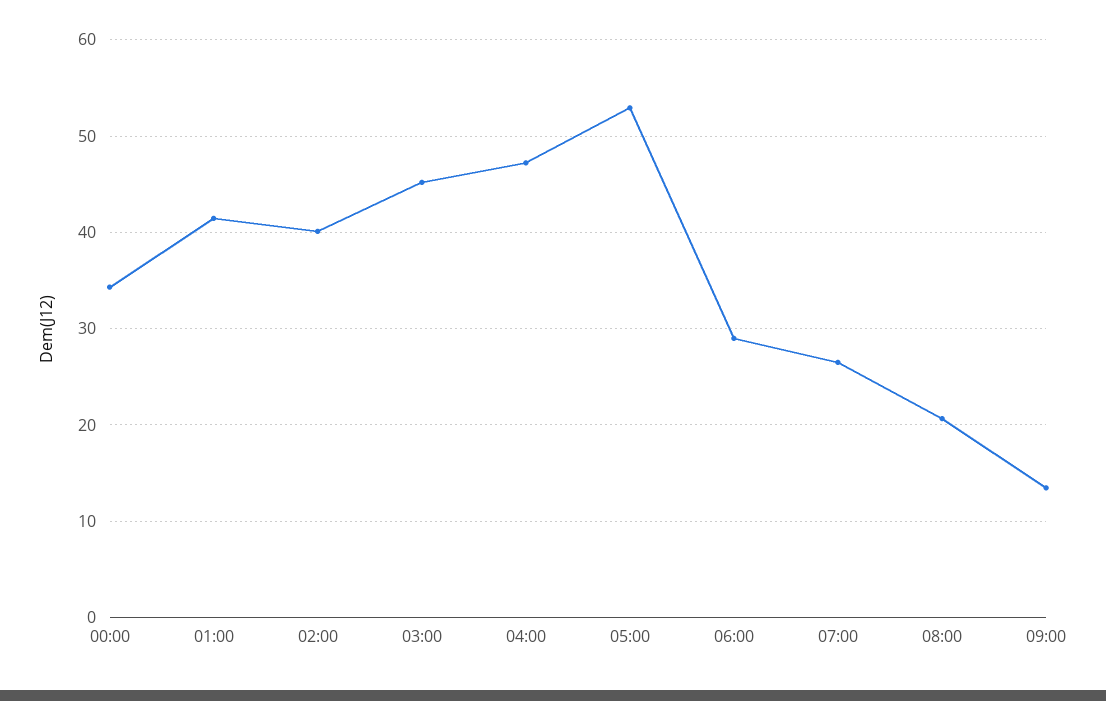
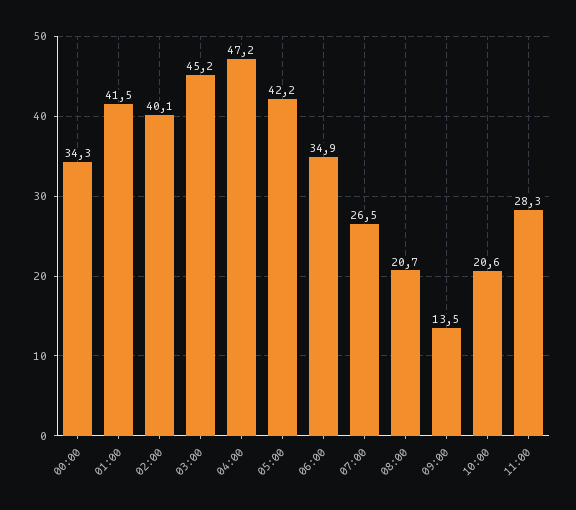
05:00: 53 -> 42.2
06:00: 29 -> 34.9
10:00: none -> 20.6
11:00: none -> 28.3

